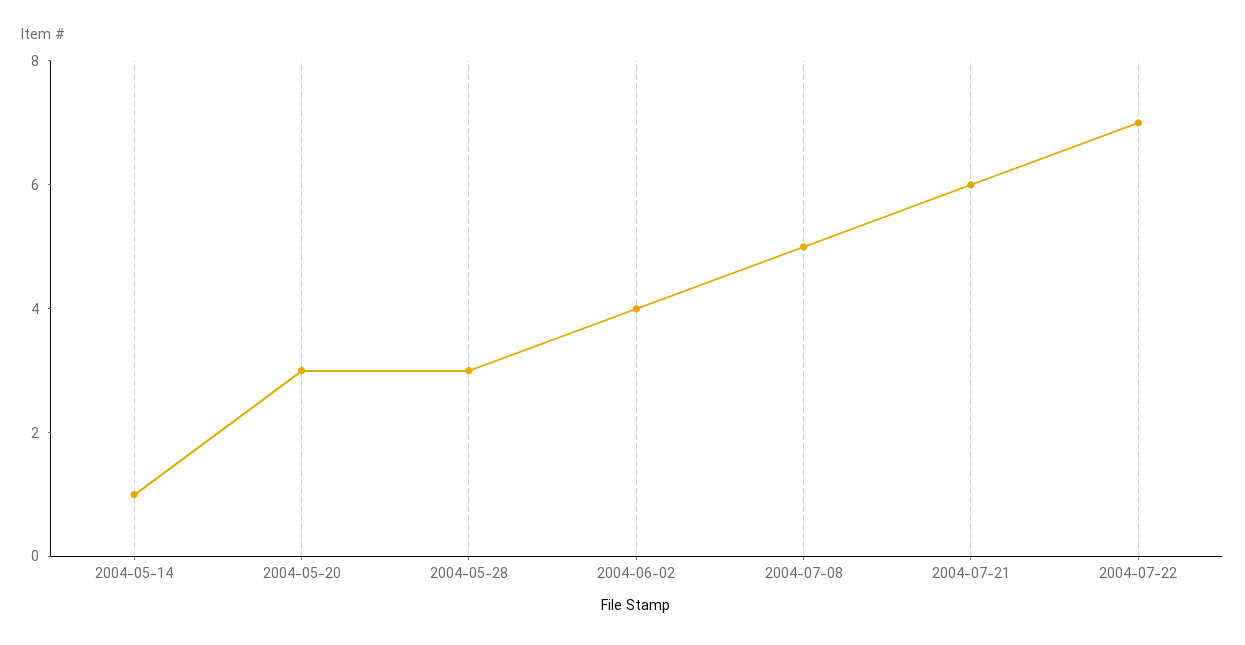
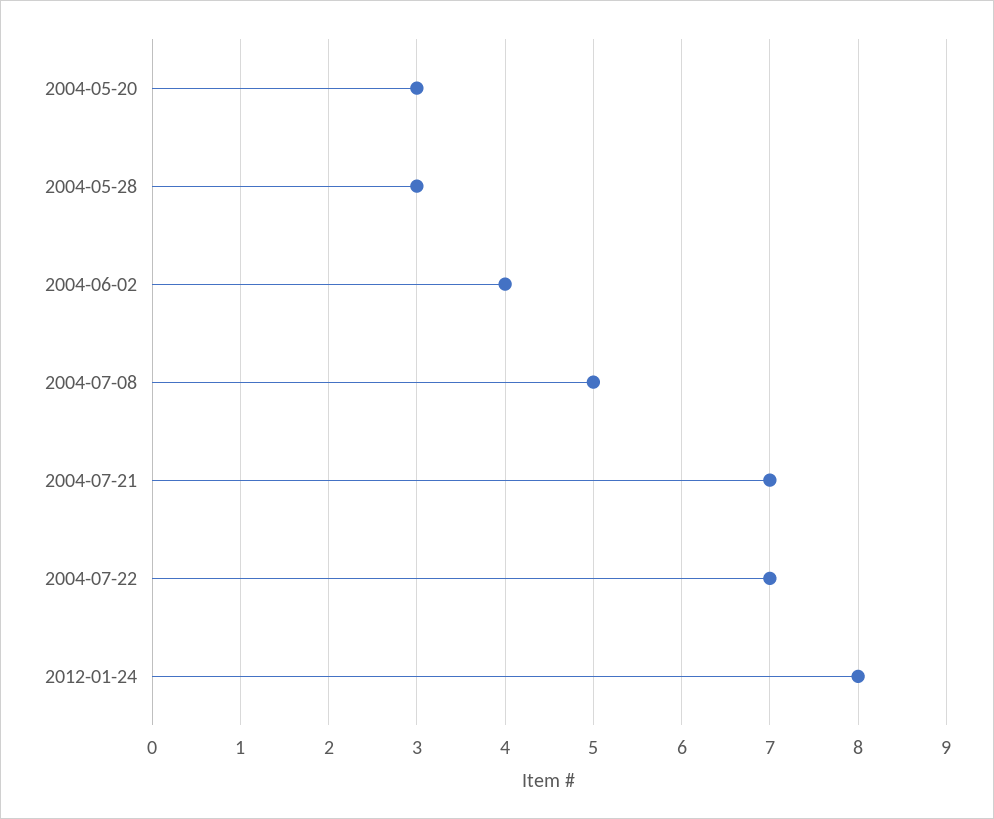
2004-05-14: 1 -> none
2004-07-21: 6 -> 7
2012-01-24: none -> 8

